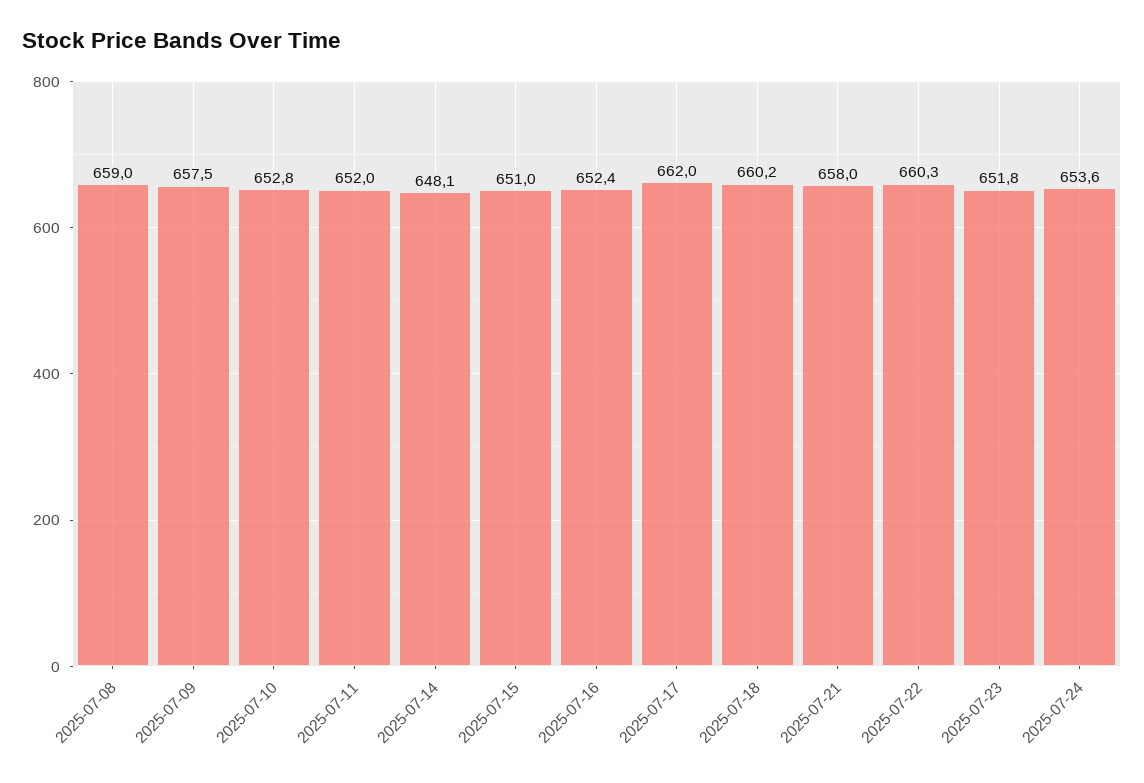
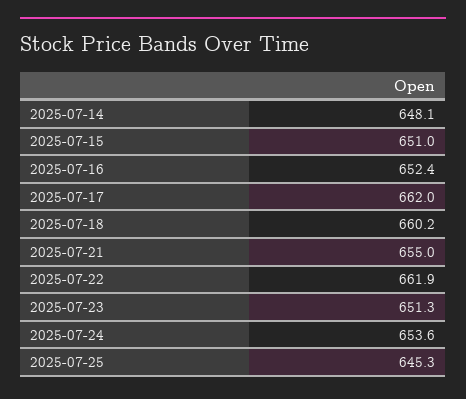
2025-07-08: 659 -> none
2025-07-09: 657.5 -> none
2025-07-10: 652.8 -> none
2025-07-11: 652 -> none
2025-07-21: 658 -> 655
2025-07-22: 660.3 -> 661.9
2025-07-23: 651.8 -> 651.3
2025-07-25: none -> 645.3

